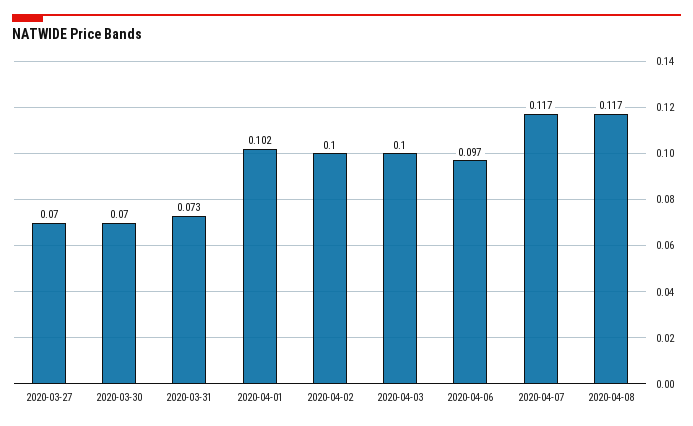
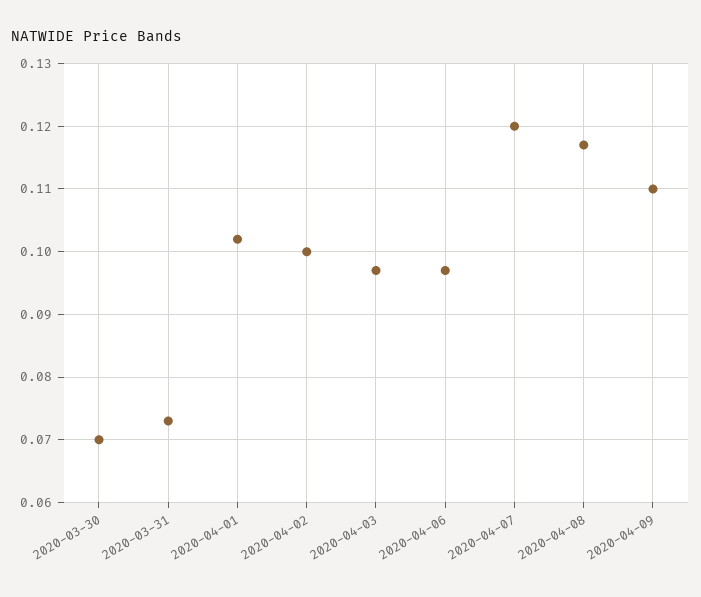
2020-03-27: 0.07 -> none
2020-04-03: 0.1 -> 0.097
2020-04-07: 0.117 -> 0.12
2020-04-09: none -> 0.11

